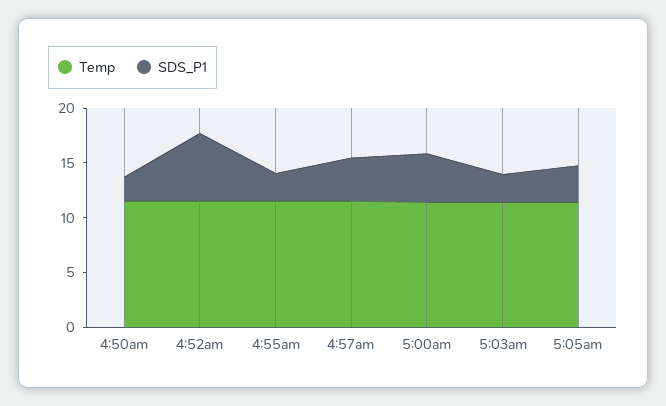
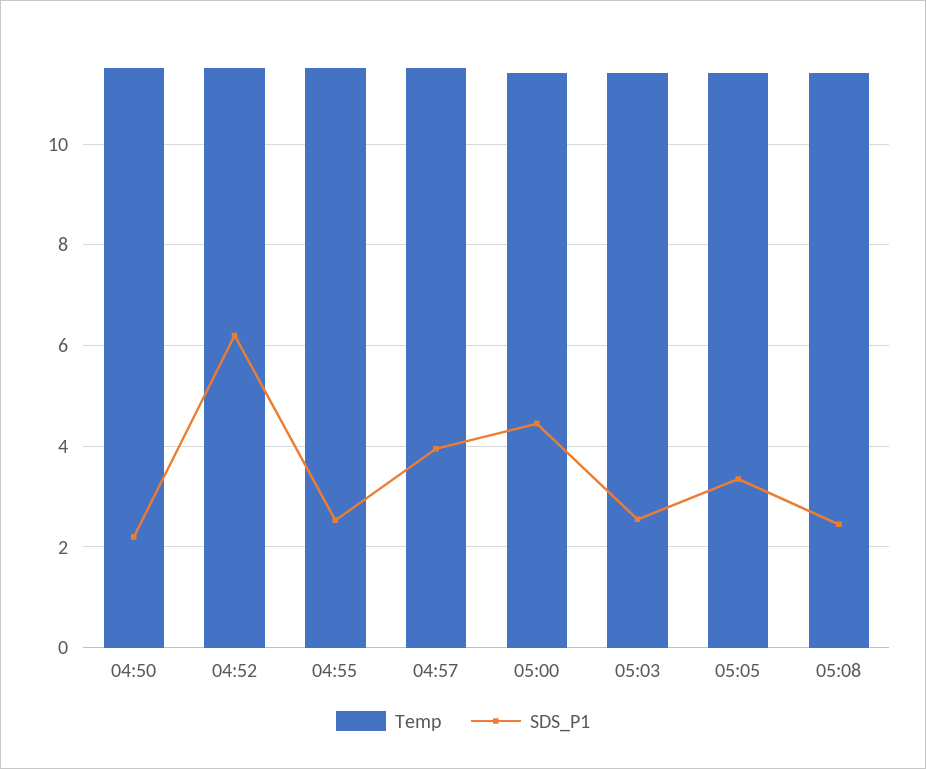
Temp, 05:08: none -> 11.4
SDS_P1, 05:08: none -> 2.4

